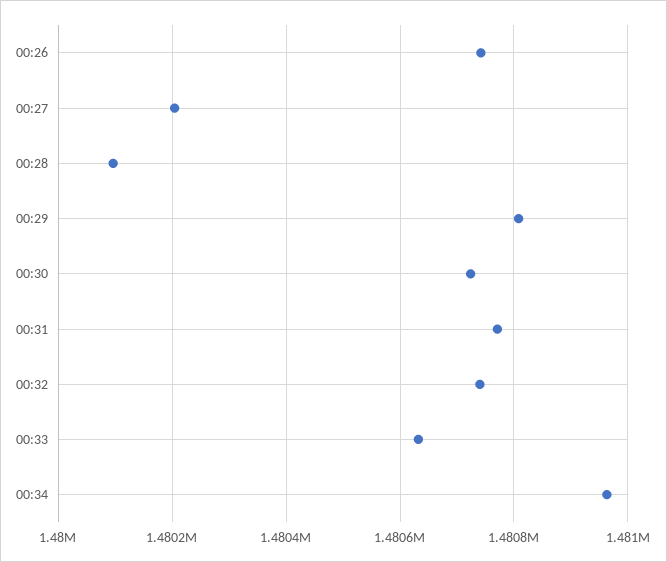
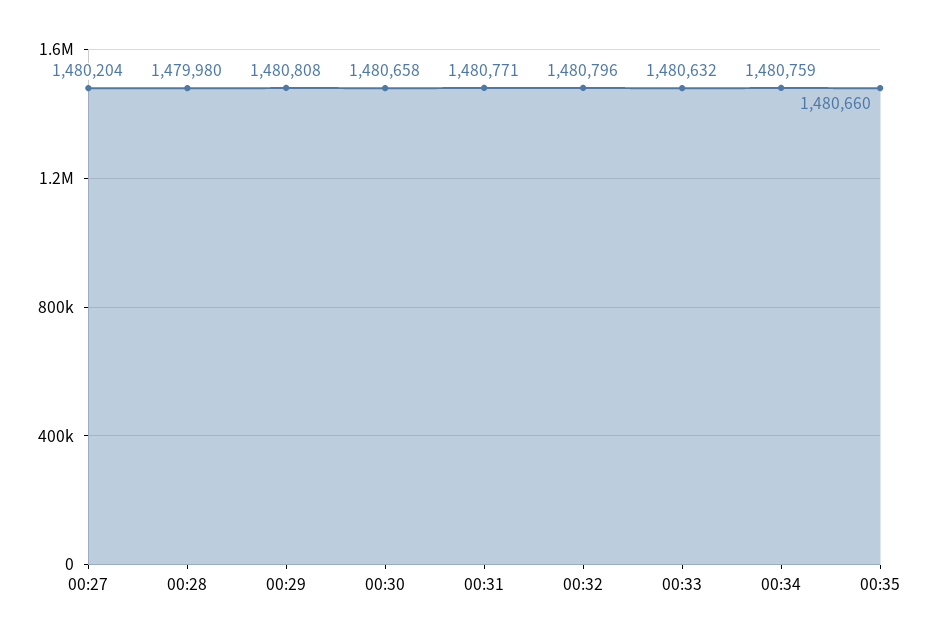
00:26: 1480740 -> none
00:28: 1480100 -> 1479980
00:30: 1480720 -> 1480658
00:32: 1480740 -> 1480796
00:34: 1480960 -> 1480759
00:35: none -> 1480660

